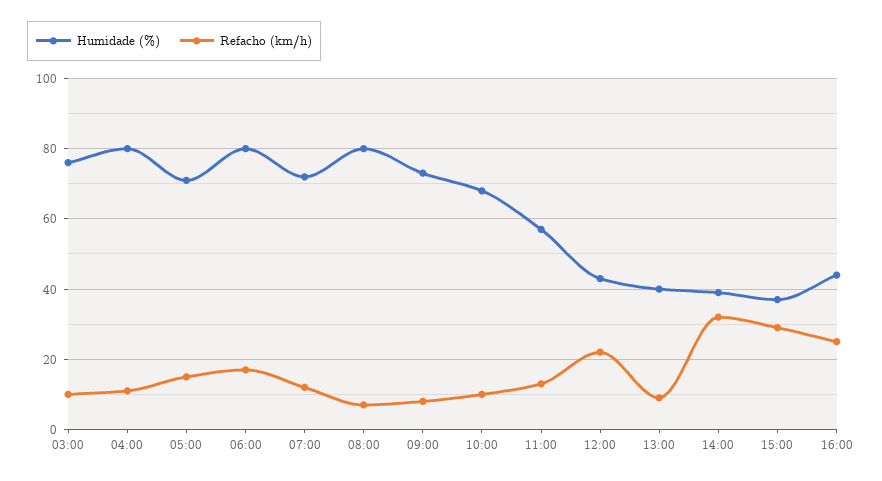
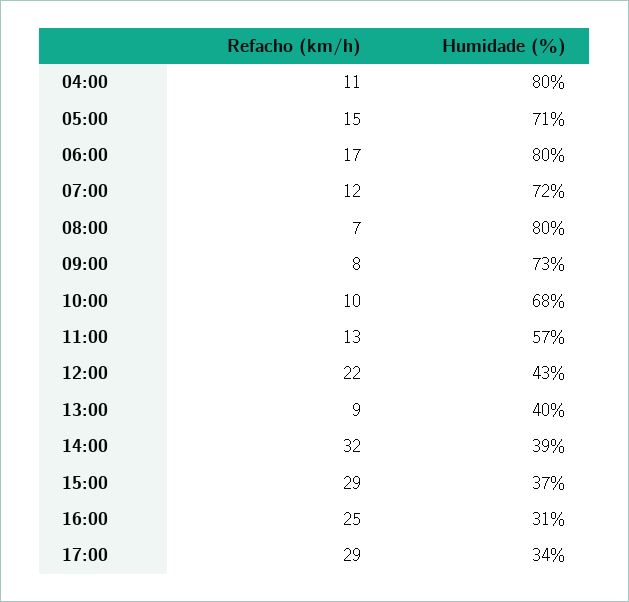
Humidade (%), 03:00: 75 -> none
Refacho (km/h), 03:00: 10 -> none
Humidade (%), 16:00: 45 -> 31
Refacho (km/h), 17:00: none -> 29
Humidade (%), 17:00: none -> 34

